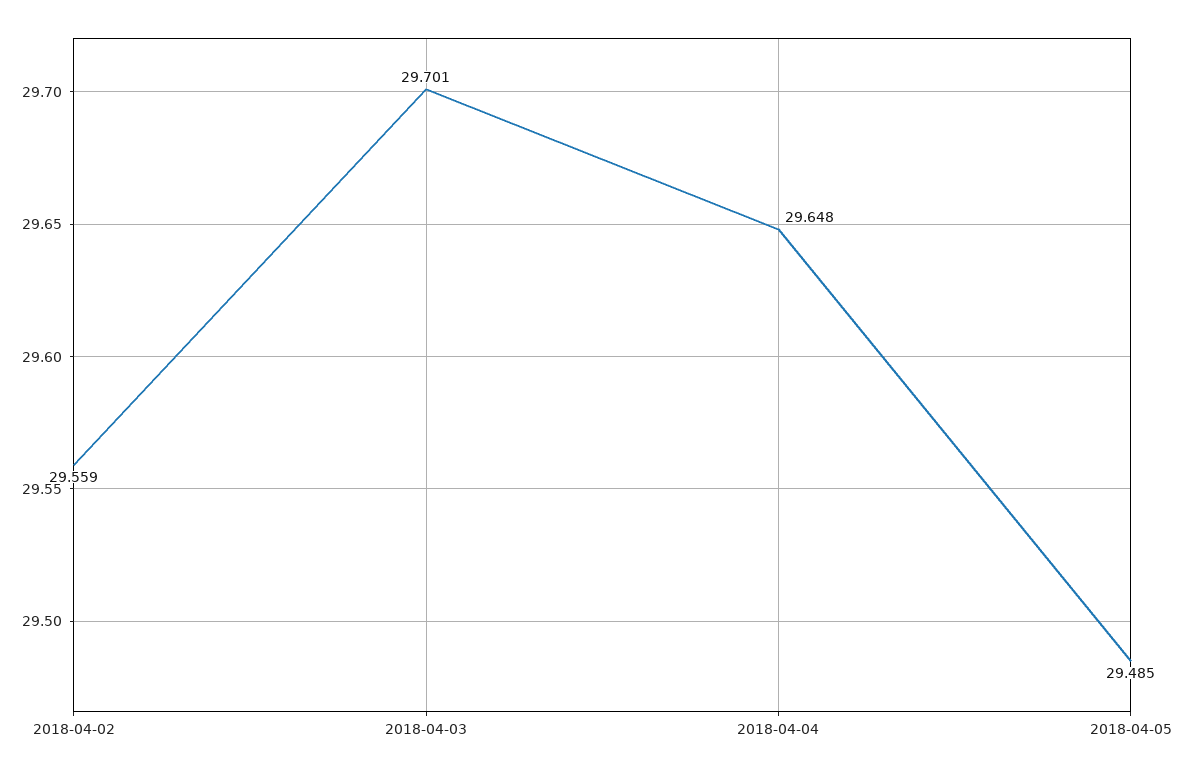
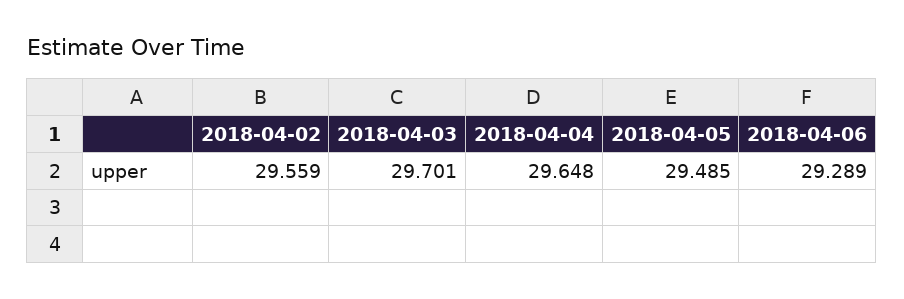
2018-04-06: none -> 29.289

